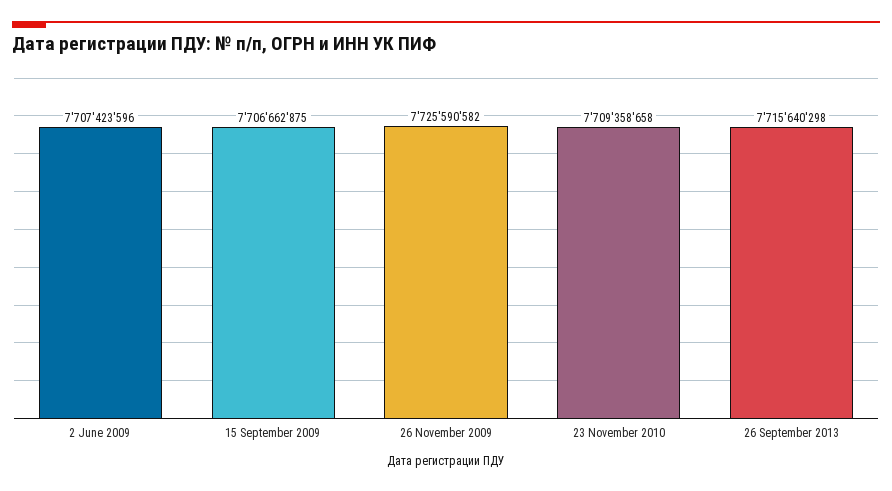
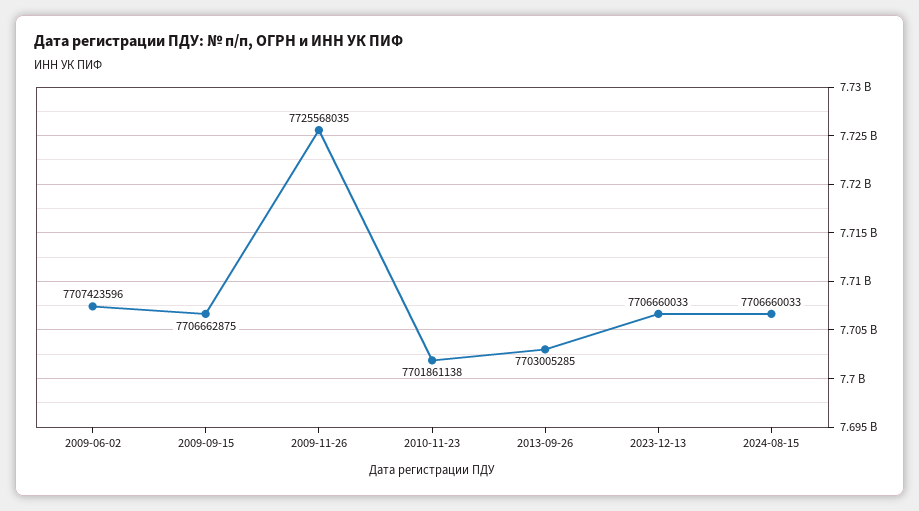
26 November 2009: 7725590582 -> 7725568035
23 November 2010: 7709358658 -> 7701861138
26 September 2013: 7715640298 -> 7703005285
2023-12-13: none -> 7706660033
2024-08-15: none -> 7706660033

